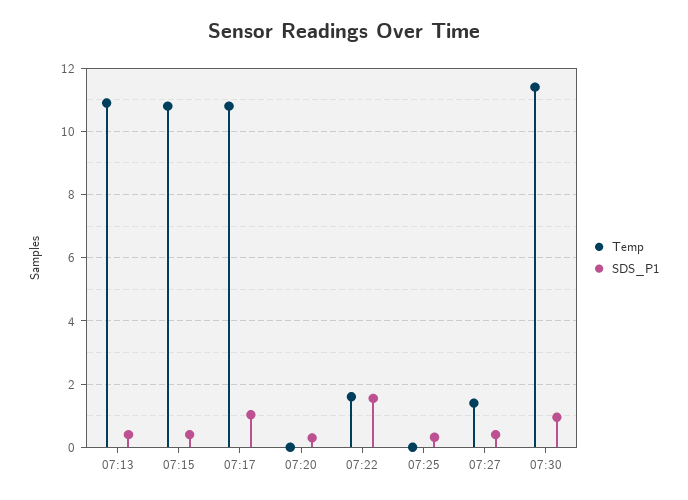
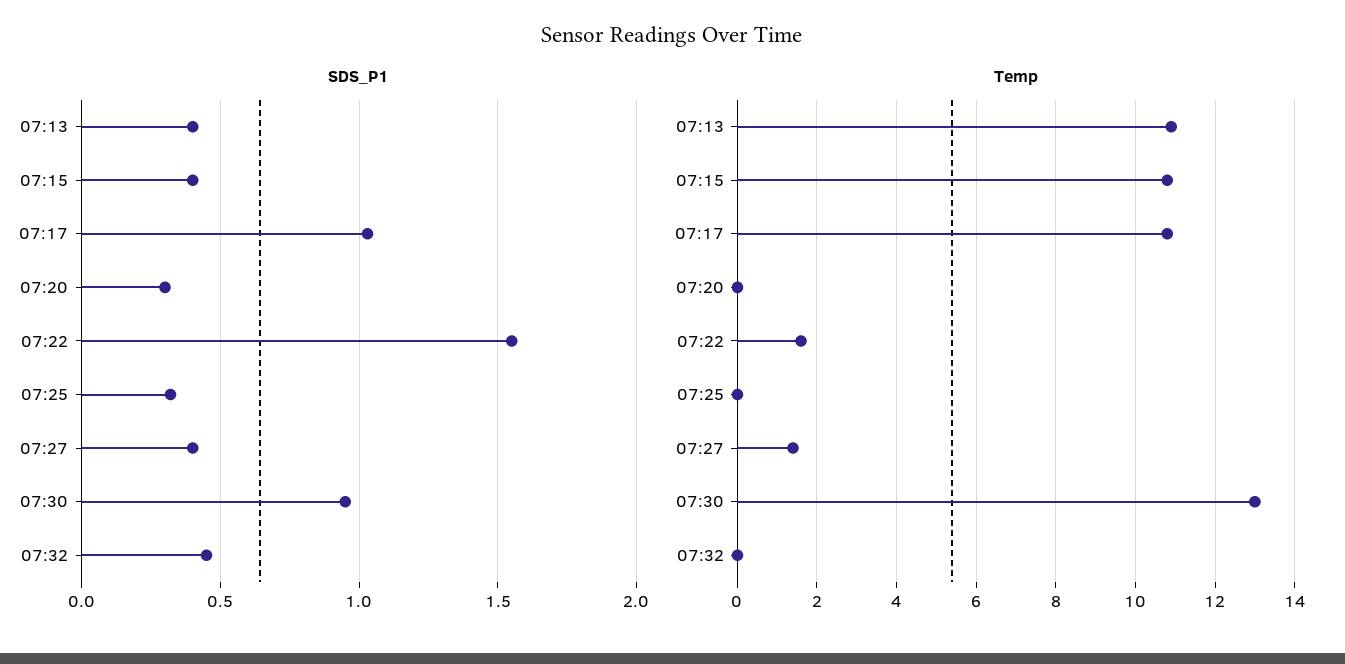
Temp, 07:30: 11.4 -> 13
SDS_P1, 07:32: none -> 0.45
Temp, 07:32: none -> 0

